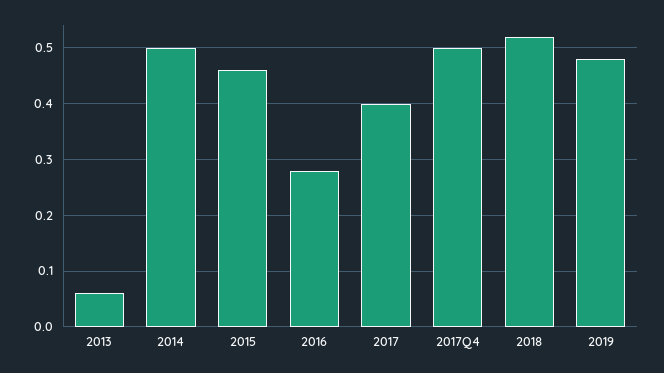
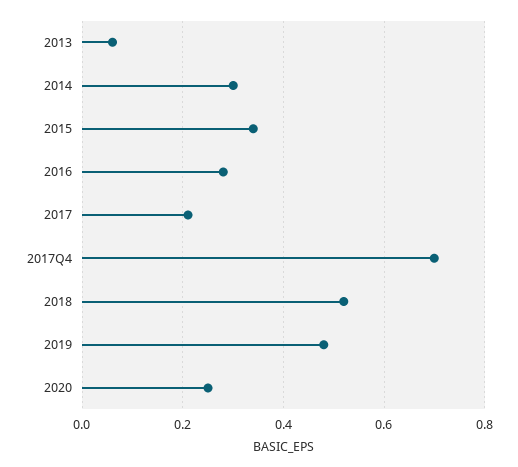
2014: 0.5 -> 0.3
2015: 0.45 -> 0.35
2017: 0.4 -> 0.2
2017Q4: 0.5 -> 0.7
2020: none -> 0.25

